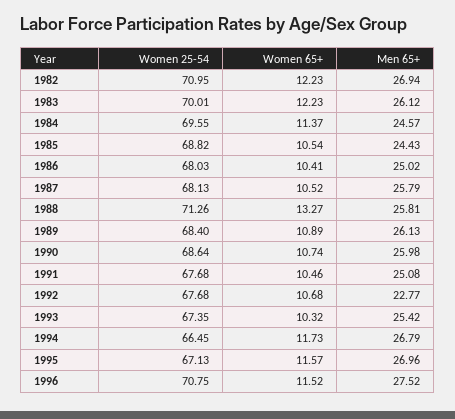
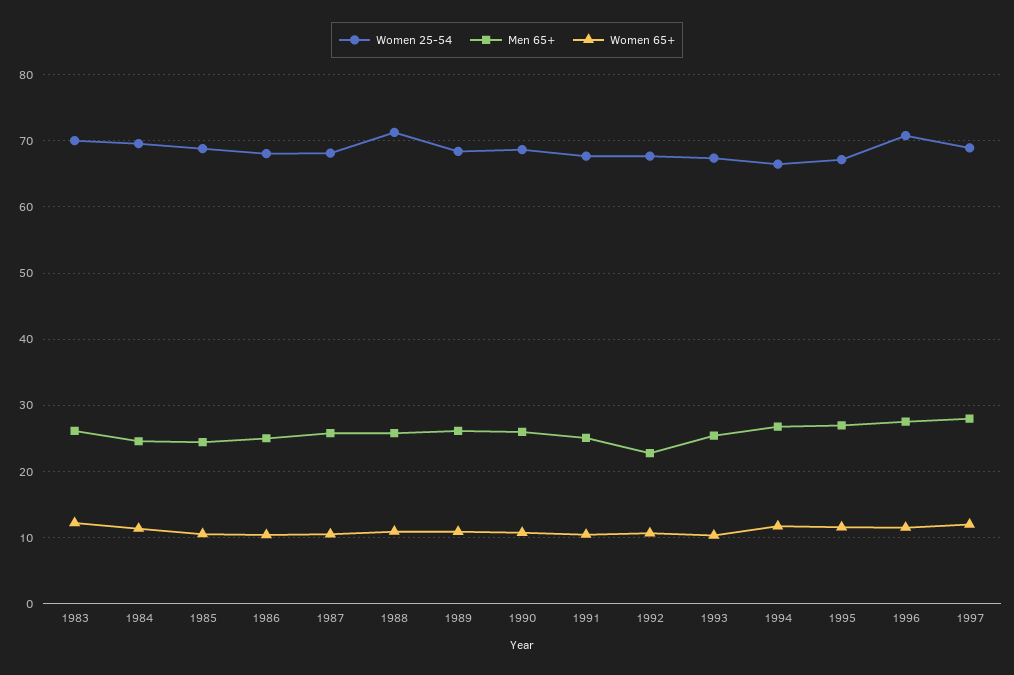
Women 25-54, 1982: 70.95 -> none
Women 65+, 1982: 12.23 -> none
Men 65+, 1982: 26.94 -> none
Women 65+, 1988: 13.27 -> 11
Women 25-54, 1997: none -> 69
Men 65+, 1997: none -> 28
Women 65+, 1997: none -> 12

